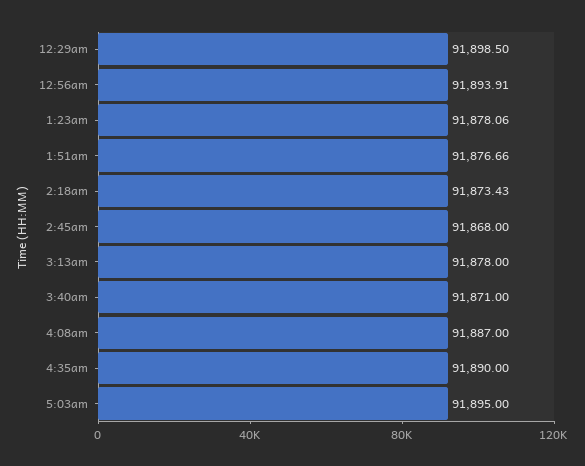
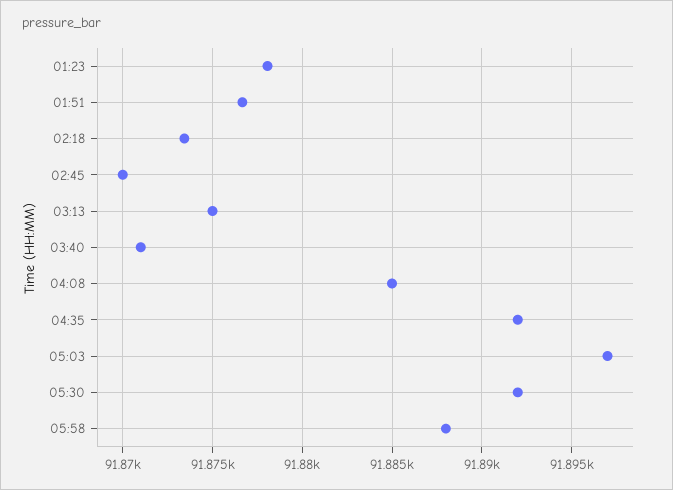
12:29am: 91898.5 -> none
12:56am: 91893.91 -> none
2:45am: 91868 -> 91870
3:13am: 91878 -> 91875
4:08am: 91887 -> 91885
4:35am: 91890 -> 91892
5:03am: 91895 -> 91897
05:30: none -> 91892
05:58: none -> 91888

